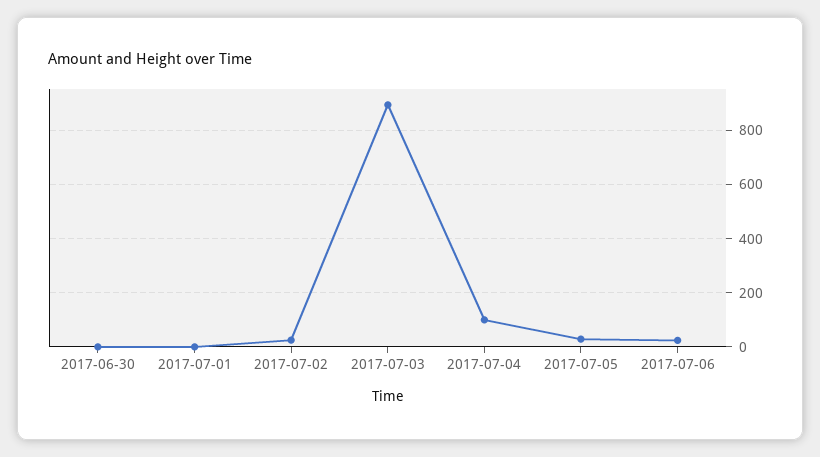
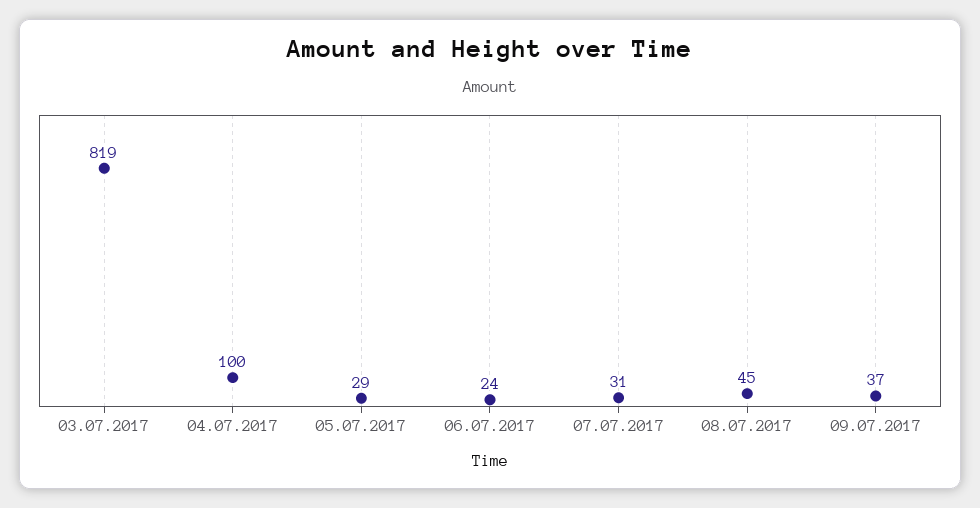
2017-06-30: 0 -> none
2017-07-01: 0 -> none
2017-07-02: 25 -> none
2017-07-03: 900 -> 819
07.07.2017: none -> 31
08.07.2017: none -> 45
09.07.2017: none -> 37

